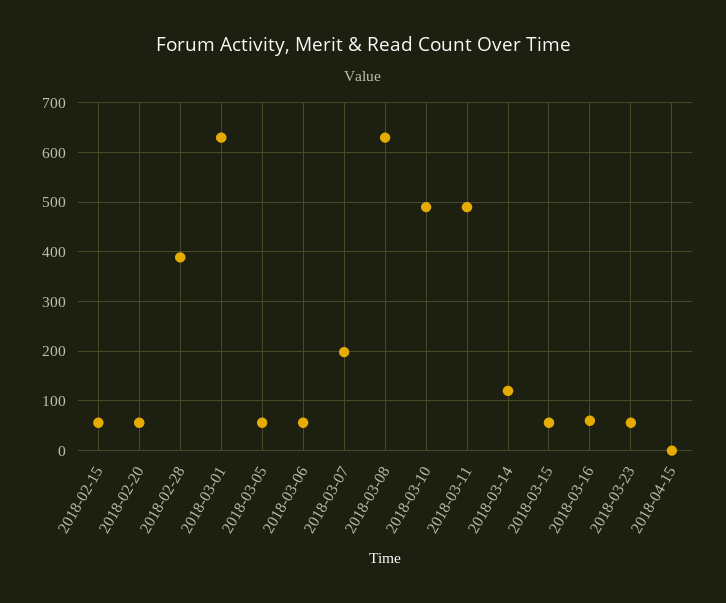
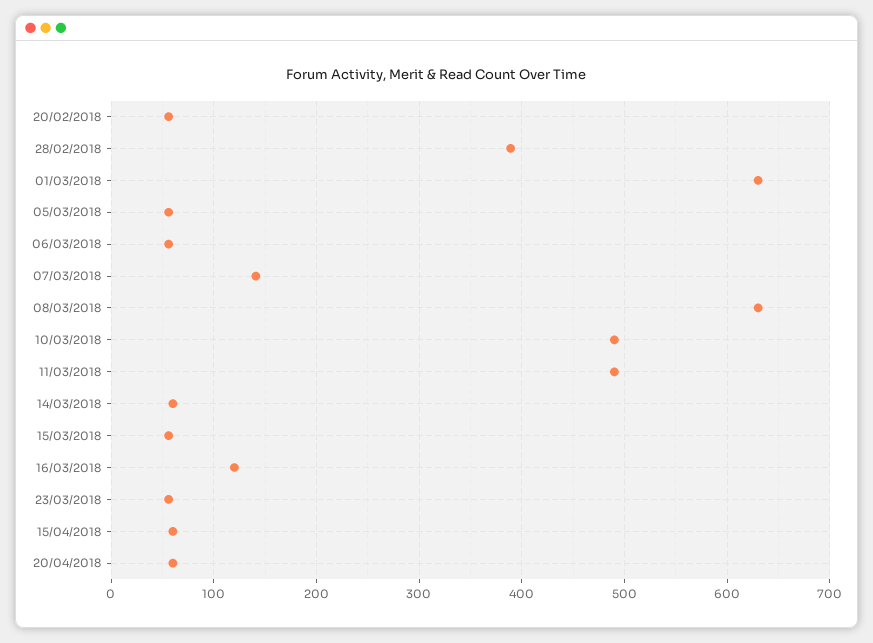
2018-02-15: 60 -> none
2018-03-07: 200 -> 140
2018-03-14: 120 -> 60
2018-03-16: 60 -> 120
2018-04-15: 0 -> 60
20/04/2018: none -> 60

